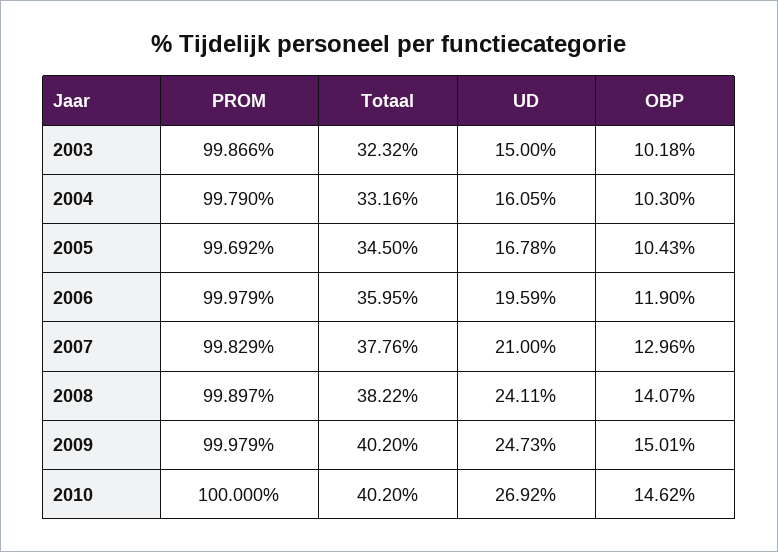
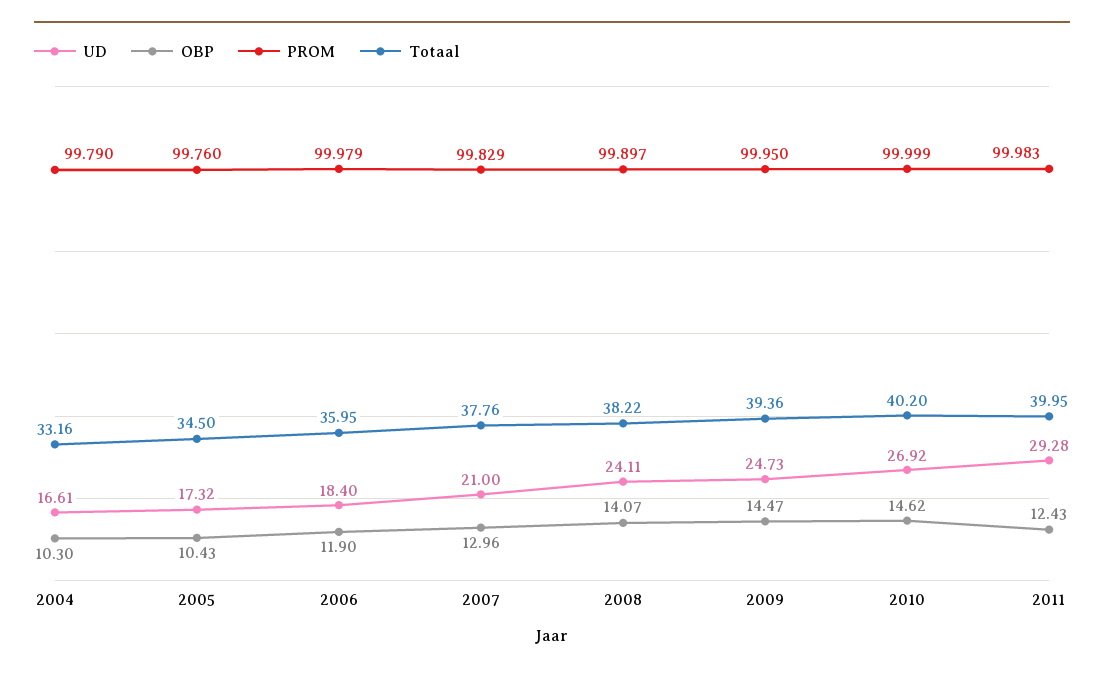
PROM, 2003: 99.866 -> none
Totaal, 2003: 32.32 -> none
UD, 2003: 15 -> none
OBP, 2003: 10.18 -> none
UD, 2004: 16.05 -> 16.61
PROM, 2005: 99.692 -> 99.76
UD, 2005: 16.78 -> 17.32
UD, 2006: 19.59 -> 18.4
PROM, 2009: 99.979 -> 99.95
Totaal, 2009: 40.2 -> 39.36
OBP, 2009: 15.01 -> 14.47
PROM, 2010: 100 -> 99.999
UD, 2011: none -> 29.28
OBP, 2011: none -> 12.43
PROM, 2011: none -> 99.983
Totaal, 2011: none -> 39.95

